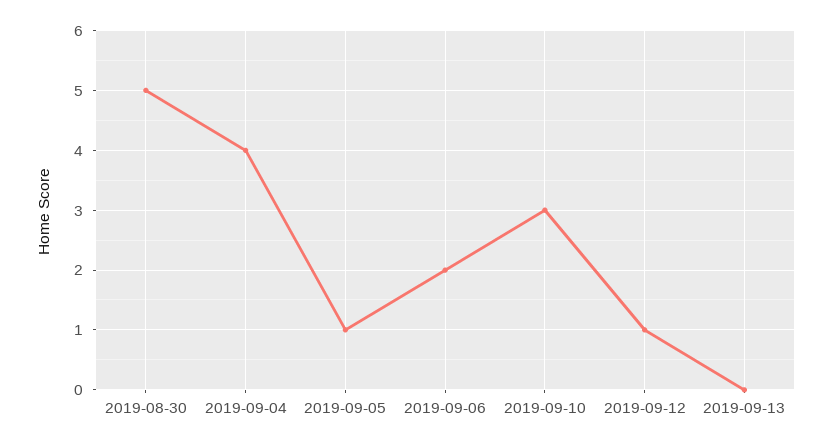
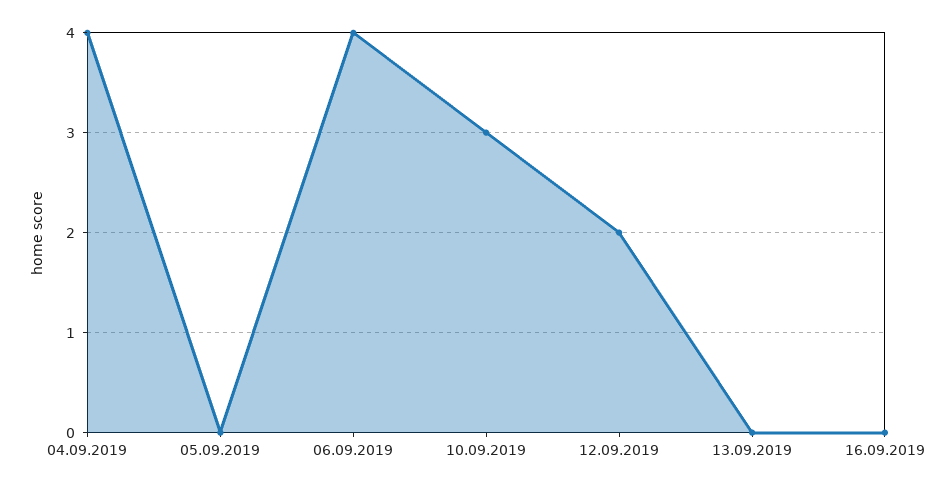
2019-08-30: 5 -> none
2019-09-05: 1 -> 0
2019-09-06: 2 -> 4
2019-09-12: 1 -> 2
16.09.2019: none -> 0

